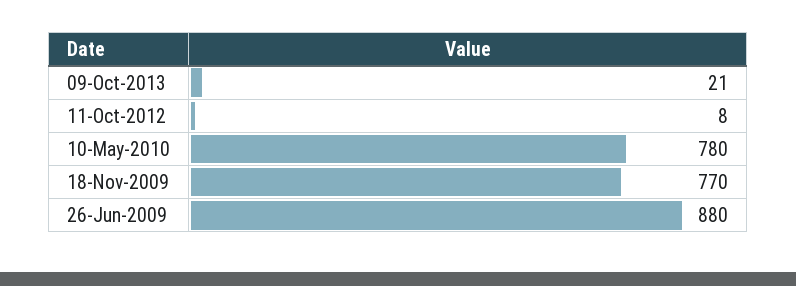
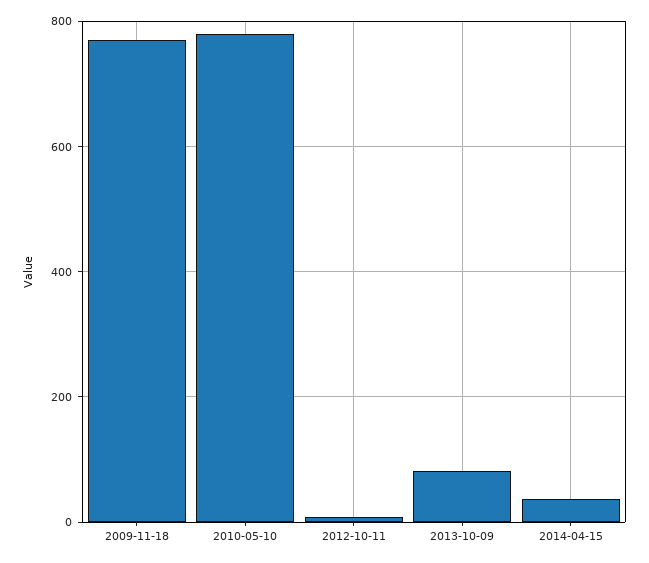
09-Oct-2013: 21 -> 80
26-Jun-2009: 880 -> none
2014-04-15: none -> 40

